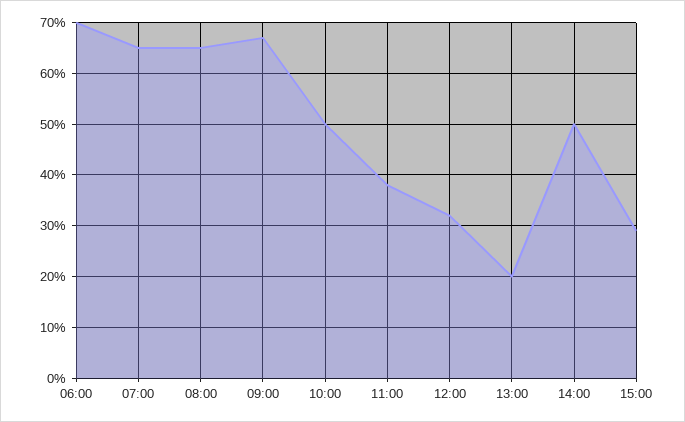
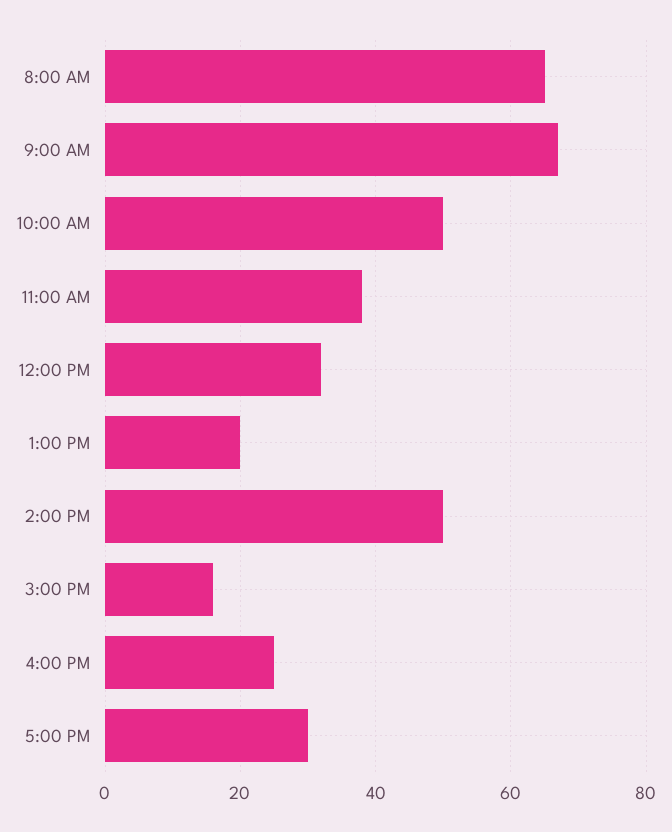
06:00: 70 -> none
07:00: 65 -> none
15:00: 30 -> 15
4:00 PM: none -> 25
5:00 PM: none -> 30

